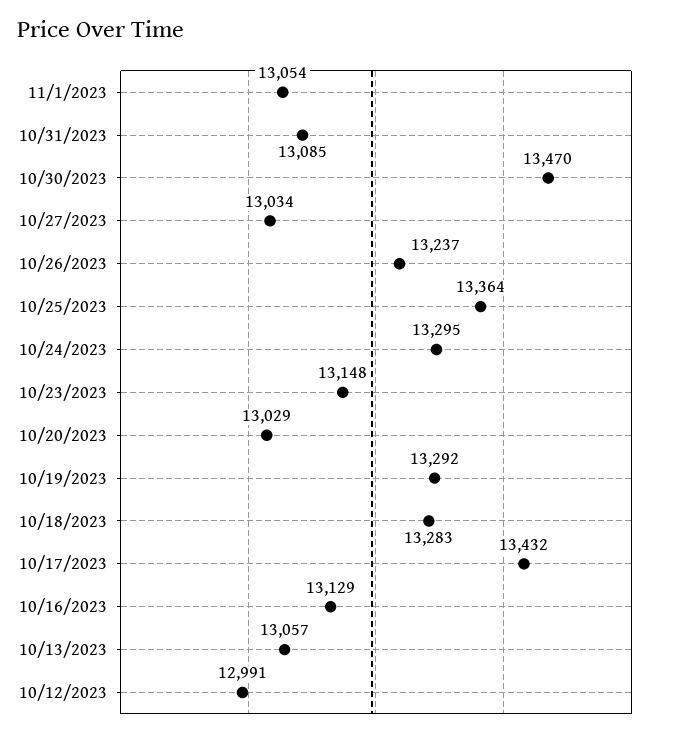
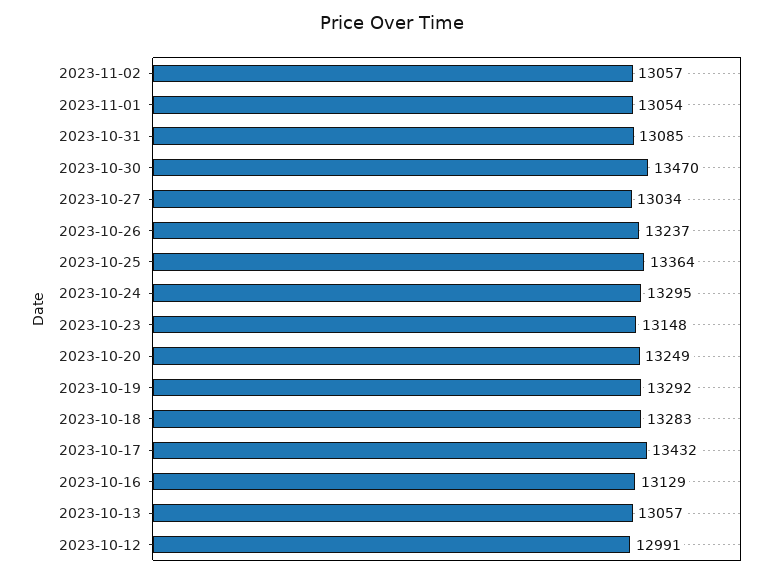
10/20/2023: 13029 -> 13249
2023-11-02: none -> 13057

